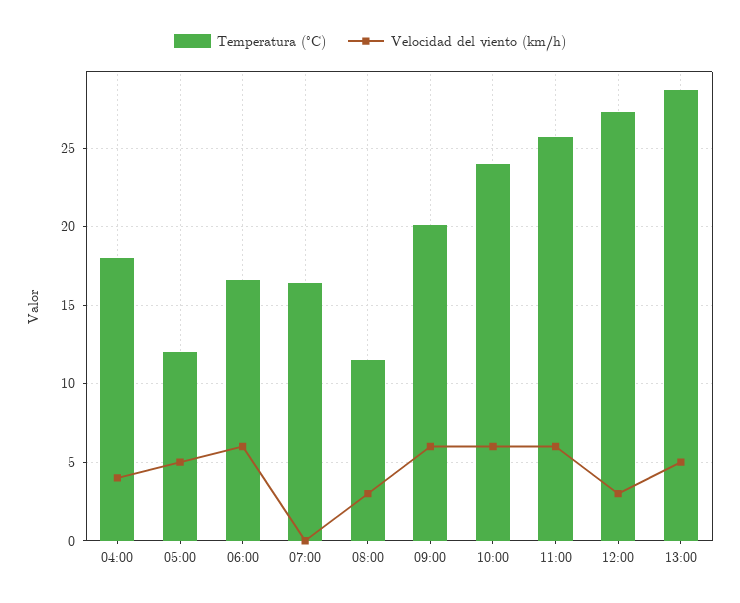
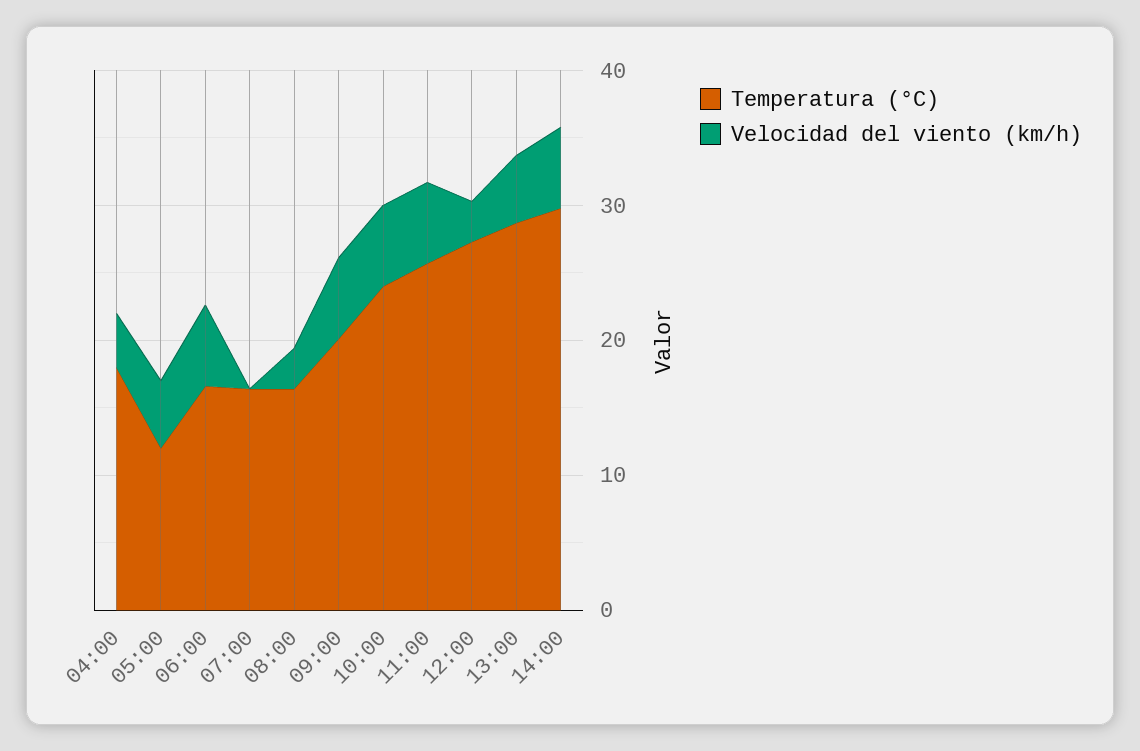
Temperatura (°C), 08:00: 11.5 -> 16
Temperatura (°C), 14:00: none -> 30
Velocidad del viento (km/h), 14:00: none -> 6

